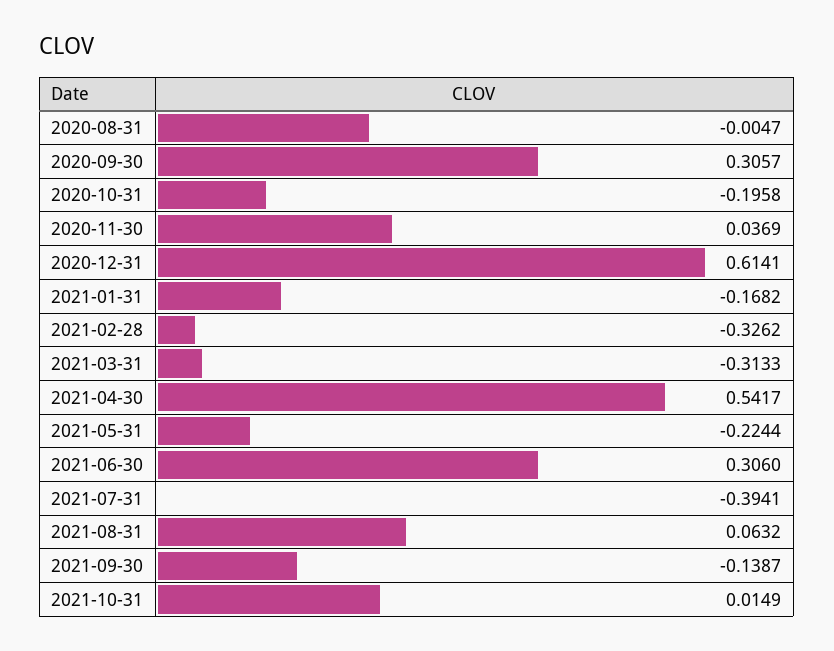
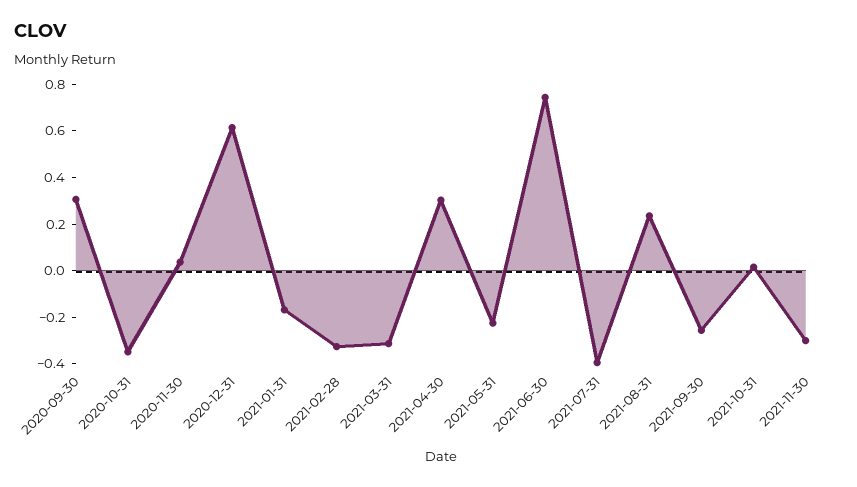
2020-08-31: -0.0047 -> none
2020-10-31: -0.1958 -> -0.35
2021-04-30: 0.5417 -> 0.3
2021-06-30: 0.306 -> 0.75
2021-08-31: 0.0632 -> 0.25
2021-09-30: -0.1387 -> -0.25
2021-11-30: none -> -0.3

